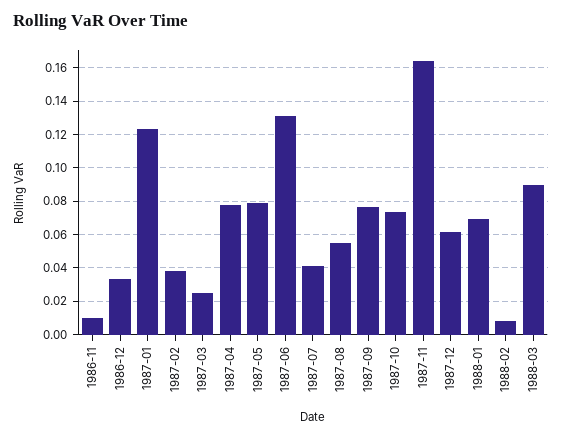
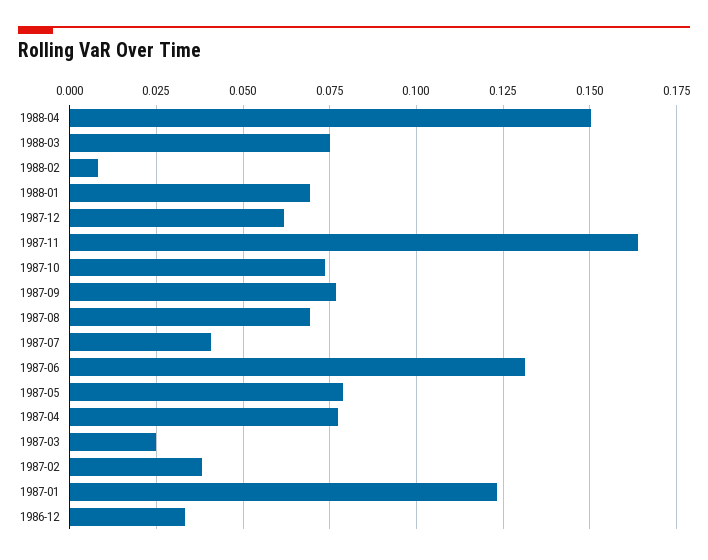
1986-11: 0.01 -> none
1987-08: 0.055 -> 0.07
1988-03: 0.09 -> 0.075
1988-04: none -> 0.15

